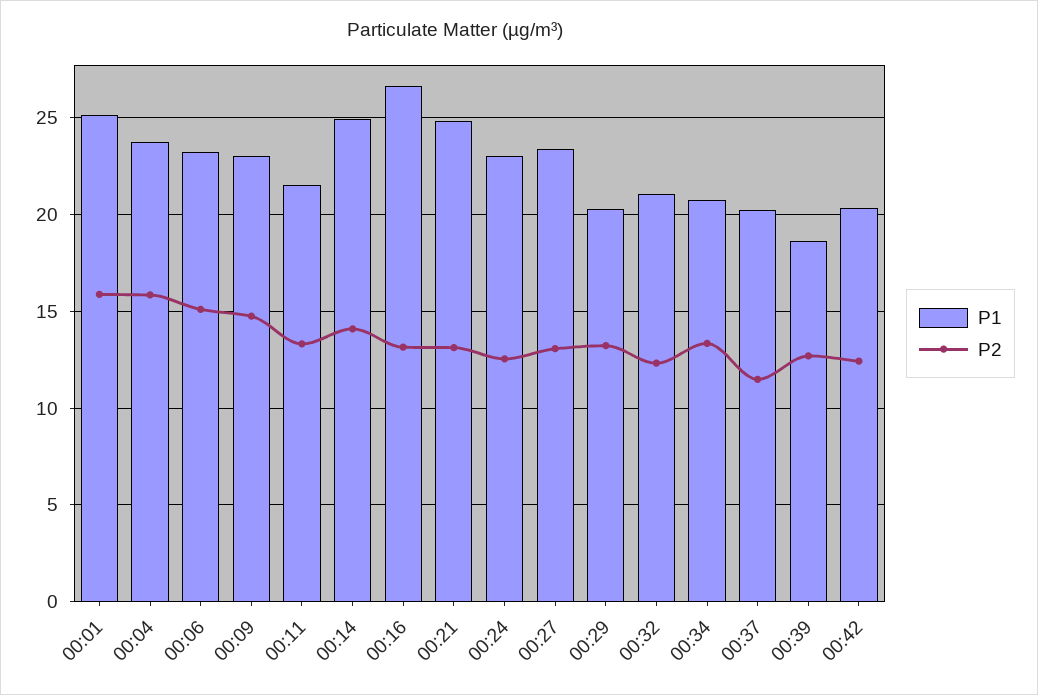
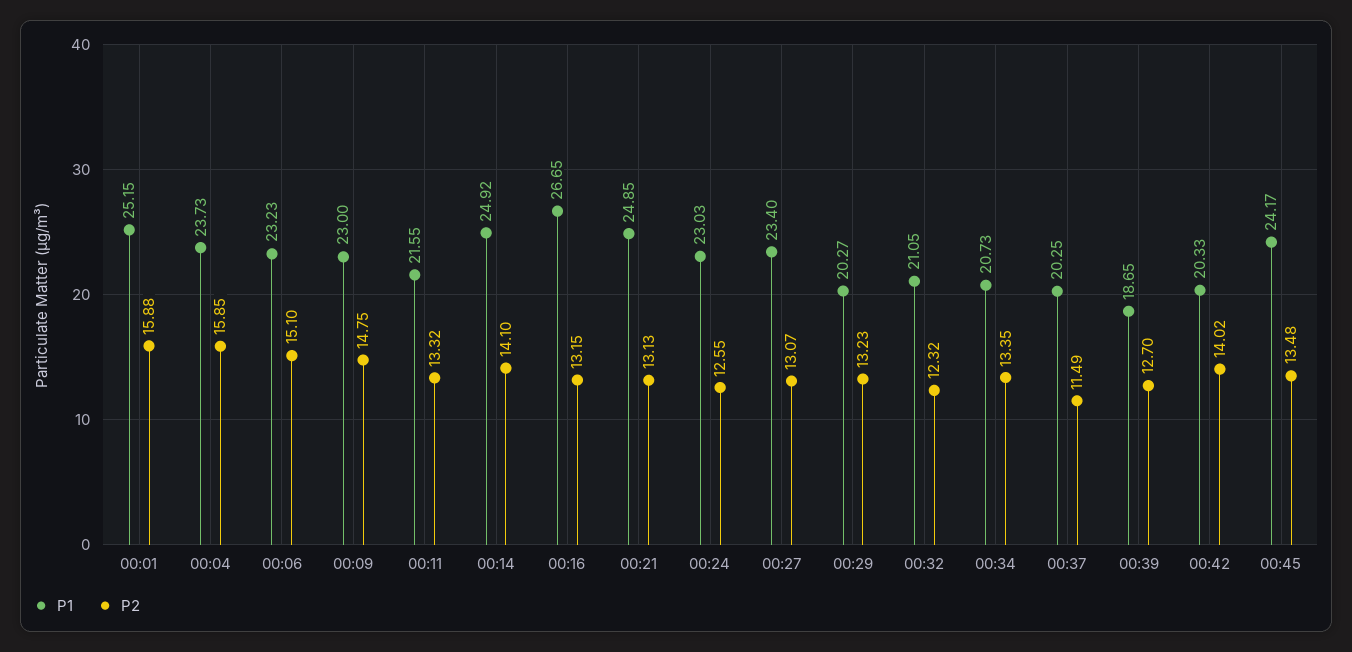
P2, 00:42: 12.5 -> 14.02
P1, 00:45: none -> 24.17
P2, 00:45: none -> 13.48

